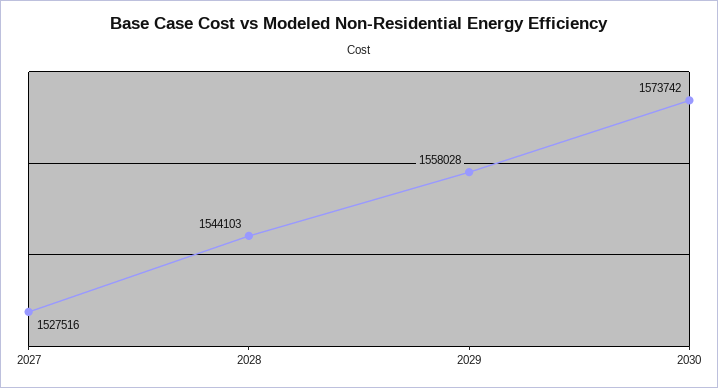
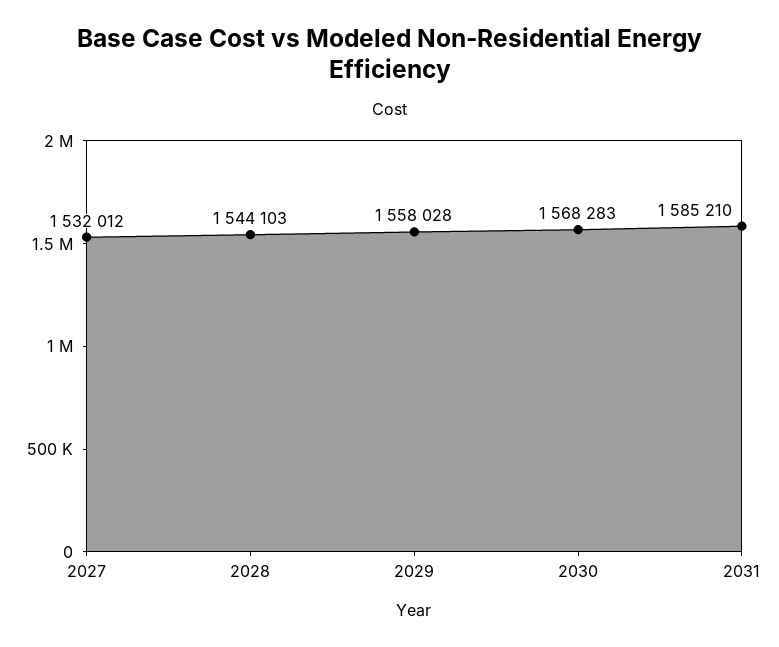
2027: 1527516 -> 1532012
2030: 1573742 -> 1568283
2031: none -> 1585210

